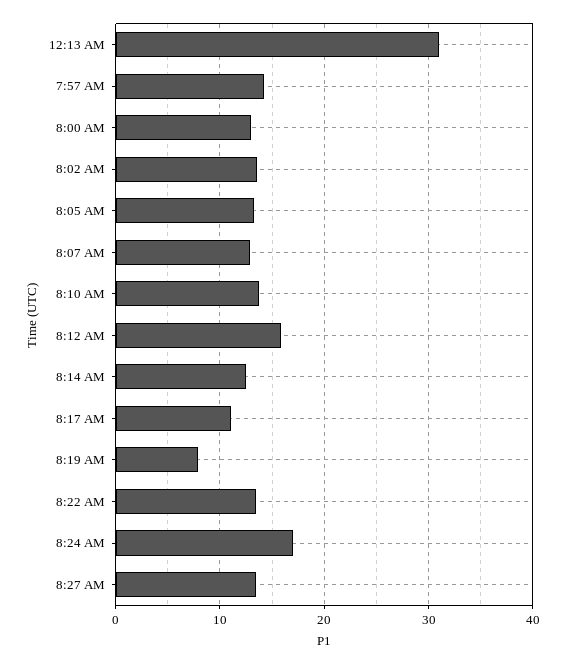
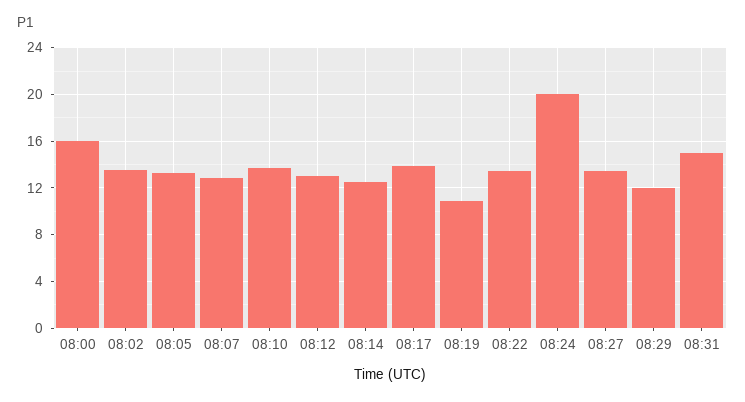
12:13 AM: 31 -> none
7:57 AM: 14 -> none
8:00 AM: 13 -> 16
8:12 AM: 16 -> 13
8:17 AM: 11 -> 14
8:19 AM: 8 -> 11
8:24 AM: 17 -> 20
08:29: none -> 12
08:31: none -> 15

